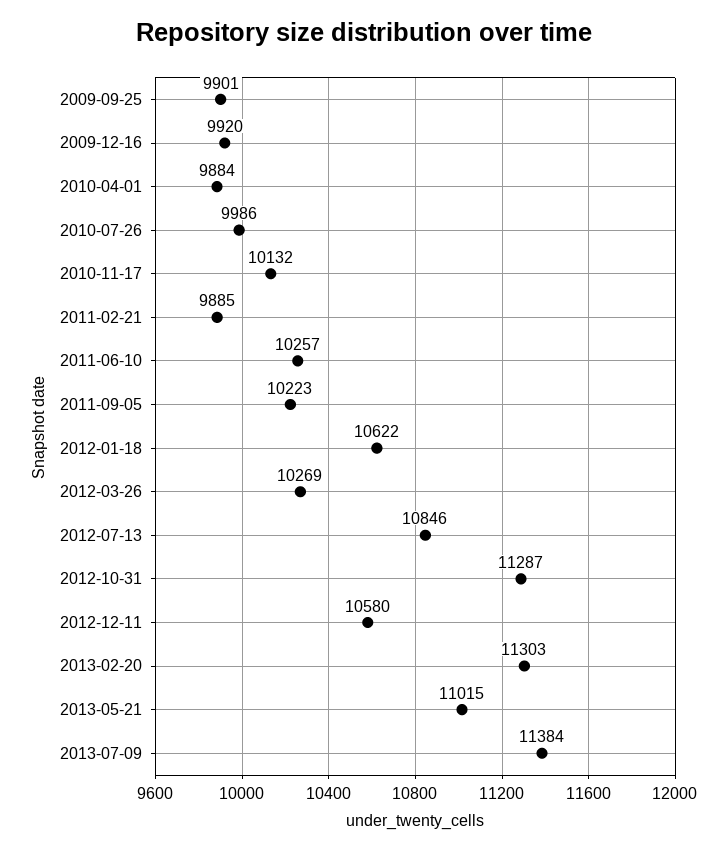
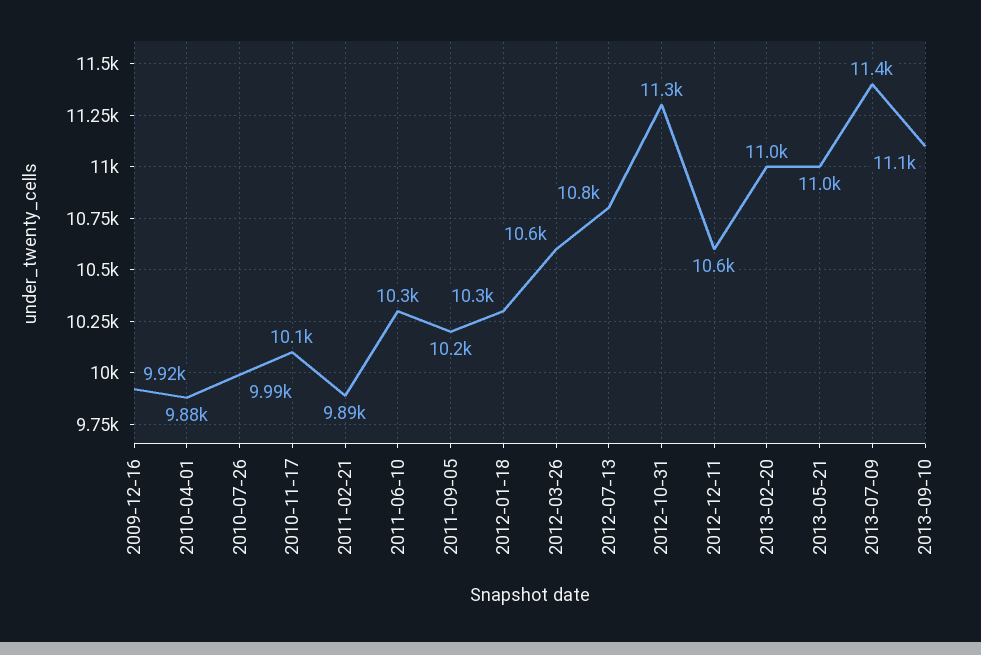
2009-09-25: 9901 -> none
2012-01-18: 10622 -> 10300
2012-03-26: 10269 -> 10600
2013-02-20: 11303 -> 11000
2013-09-10: none -> 11100

